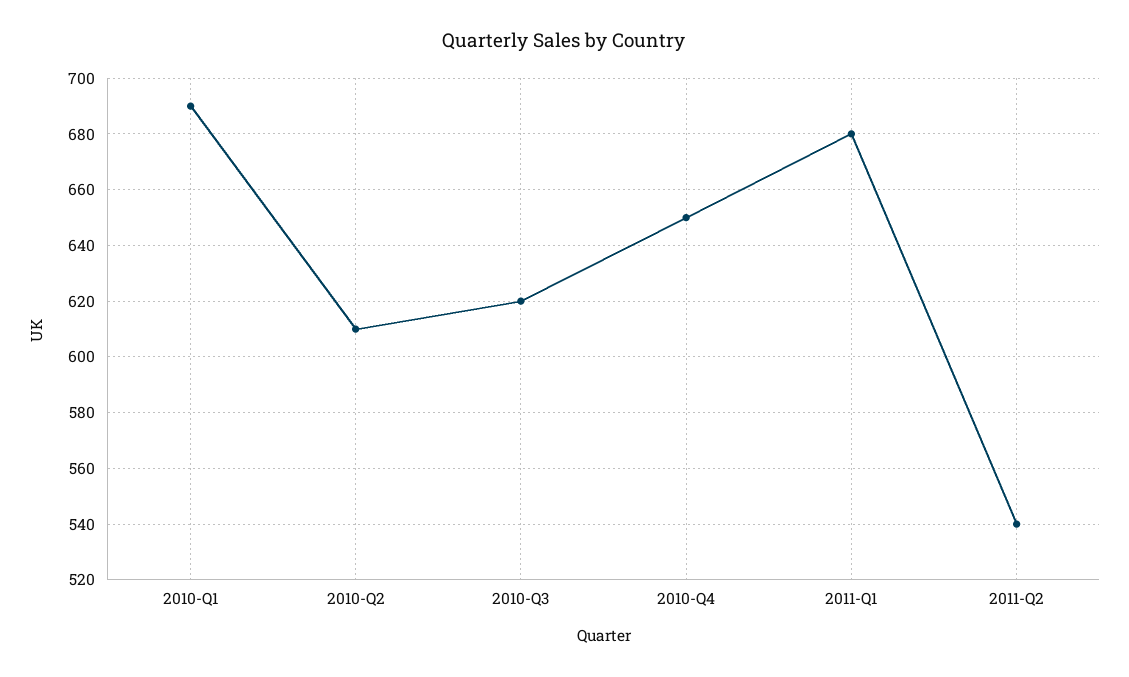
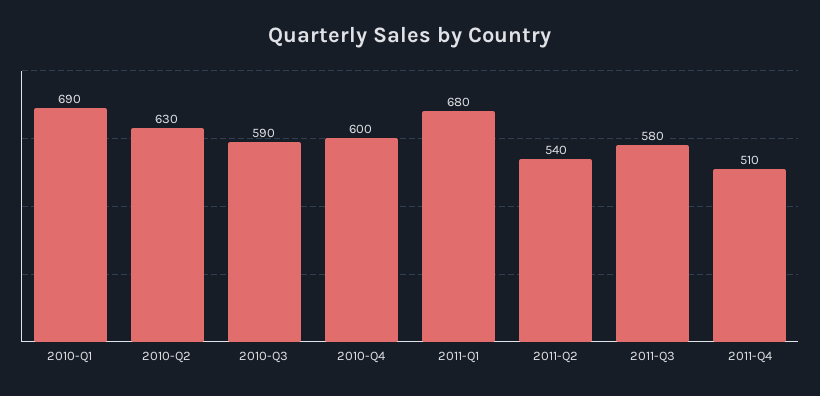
2010-Q2: 610 -> 630
2010-Q3: 620 -> 590
2010-Q4: 650 -> 600
2011-Q3: none -> 580
2011-Q4: none -> 510

